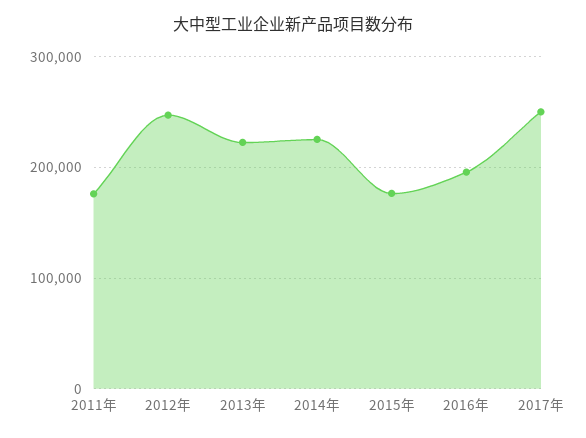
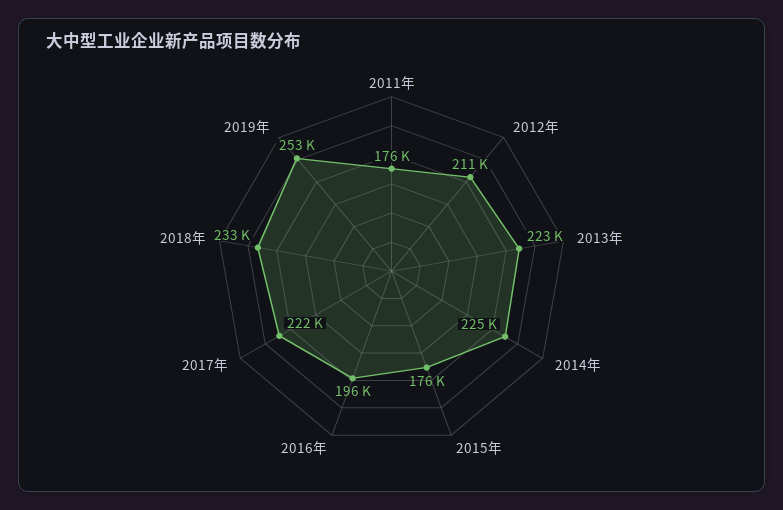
2012年: 250000 -> 211000
2017年: 250000 -> 222000
2018年: none -> 233000
2019年: none -> 253000

